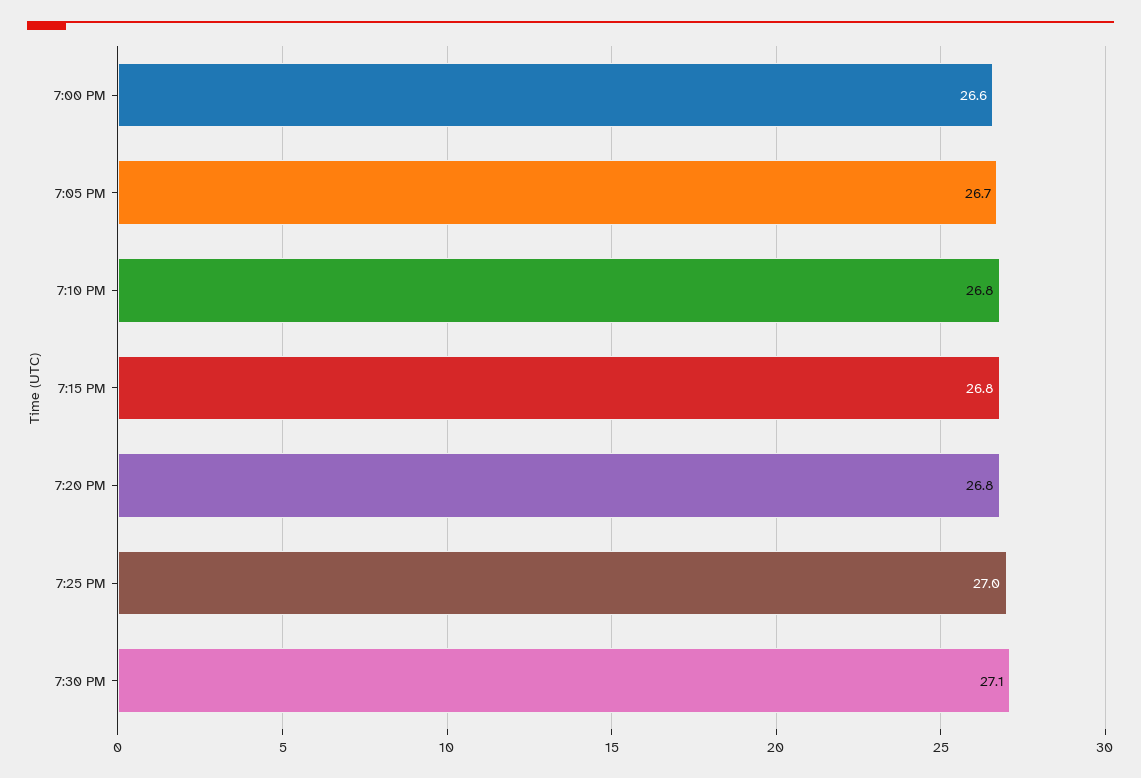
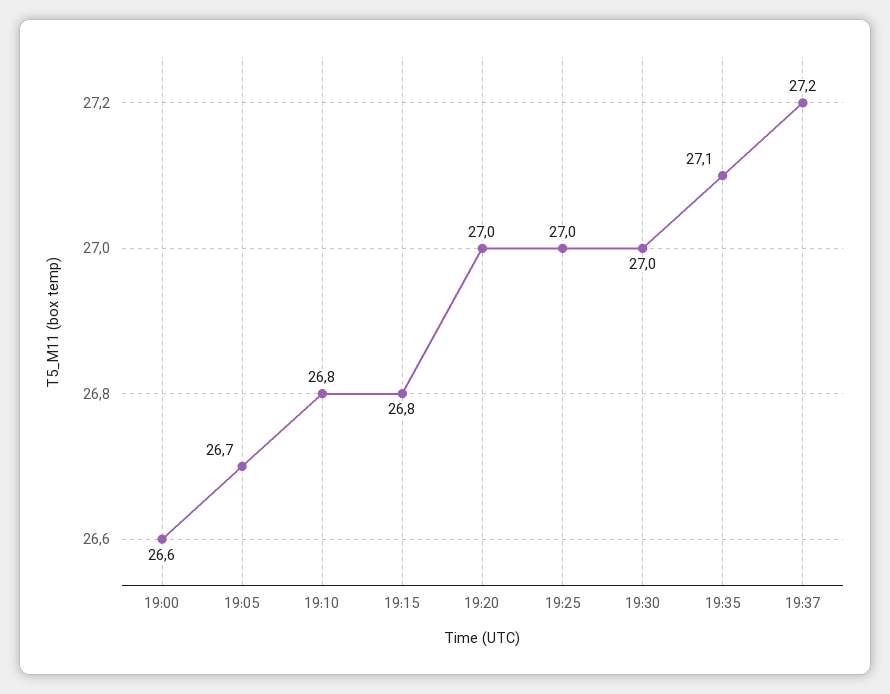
7:20 PM: 26.8 -> 27
7:30 PM: 27.1 -> 27
19:35: none -> 27.1
19:37: none -> 27.2

